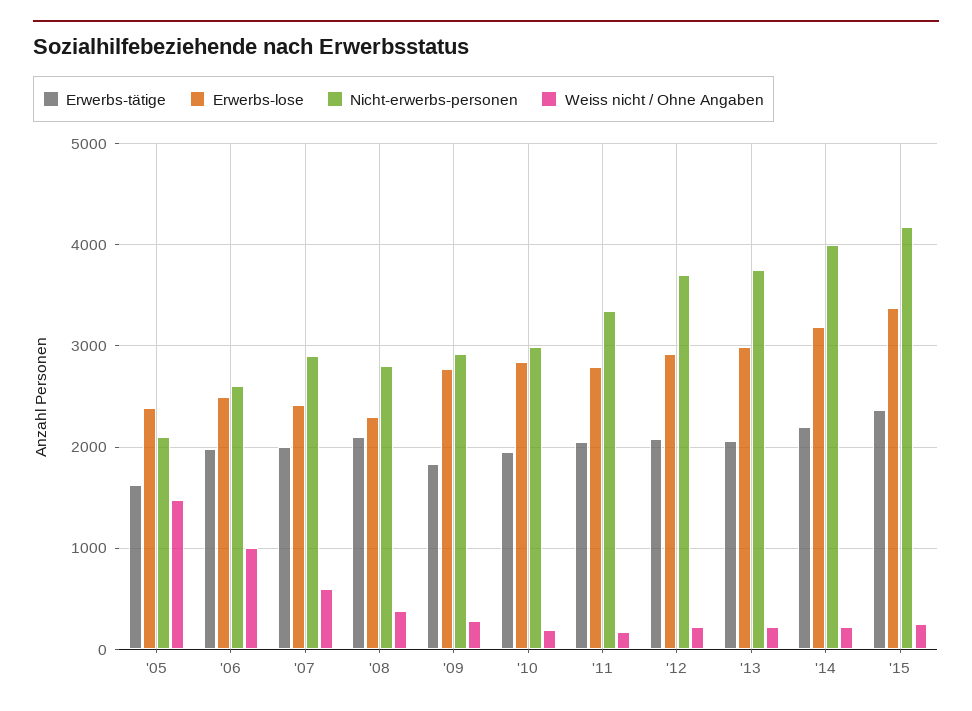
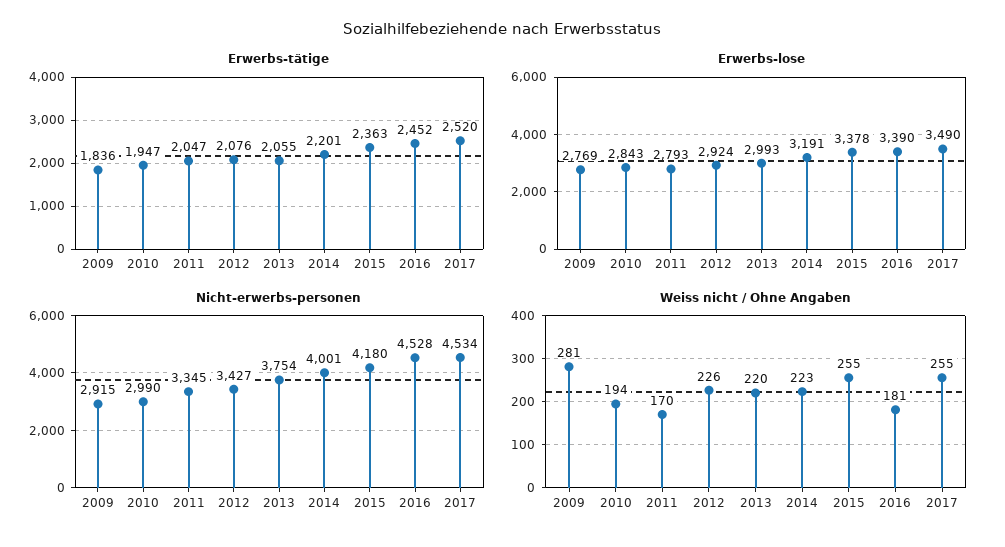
Erwerbs-tätige, '05: 1600 -> none
Erwerbs-lose, '05: 2400 -> none
Nicht-erwerbs-personen, '05: 2100 -> none
Weiss nicht / Ohne Angaben, '05: 1500 -> none
Erwerbs-tätige, '06: 2000 -> none
Erwerbs-lose, '06: 2500 -> none
Nicht-erwerbs-personen, '06: 2600 -> none
Weiss nicht / Ohne Angaben, '06: 1000 -> none
Erwerbs-tätige, '07: 2000 -> none
Erwerbs-lose, '07: 2400 -> none
Nicht-erwerbs-personen, '07: 2900 -> none
Weiss nicht / Ohne Angaben, '07: 600 -> none
Erwerbs-tätige, '08: 2100 -> none
Erwerbs-lose, '08: 2300 -> none
Nicht-erwerbs-personen, '08: 2800 -> none
Weiss nicht / Ohne Angaben, '08: 400 -> none
Nicht-erwerbs-personen, '12: 3700 -> 3427
Erwerbs-tätige, 2016: none -> 2452
Erwerbs-tätige, 2017: none -> 2520
Erwerbs-lose, 2016: none -> 3390
Erwerbs-lose, 2017: none -> 3490
Nicht-erwerbs-personen, 2016: none -> 4528
Nicht-erwerbs-personen, 2017: none -> 4534
Weiss nicht / Ohne Angaben, 2016: none -> 181
Weiss nicht / Ohne Angaben, 2017: none -> 255

